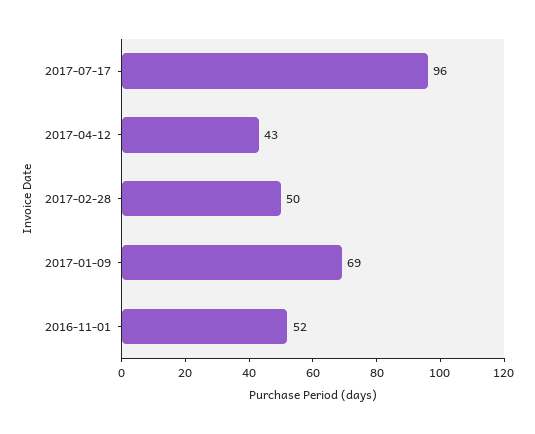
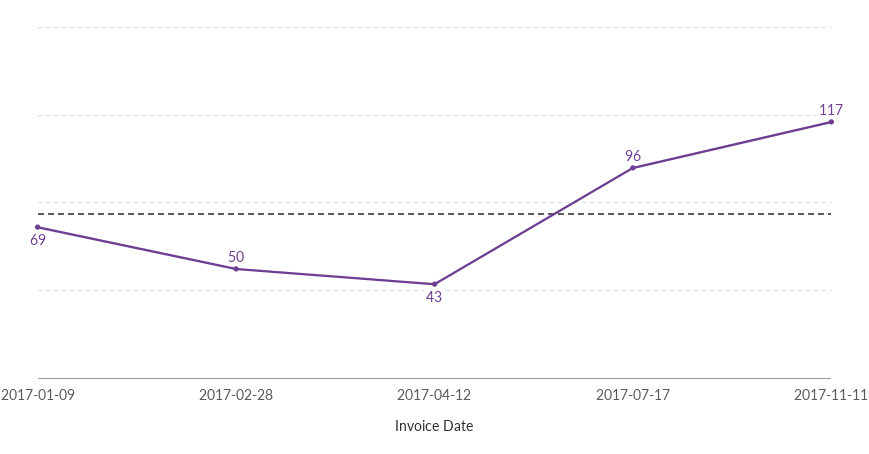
2016-11-01: 52 -> none
2017-11-11: none -> 117

